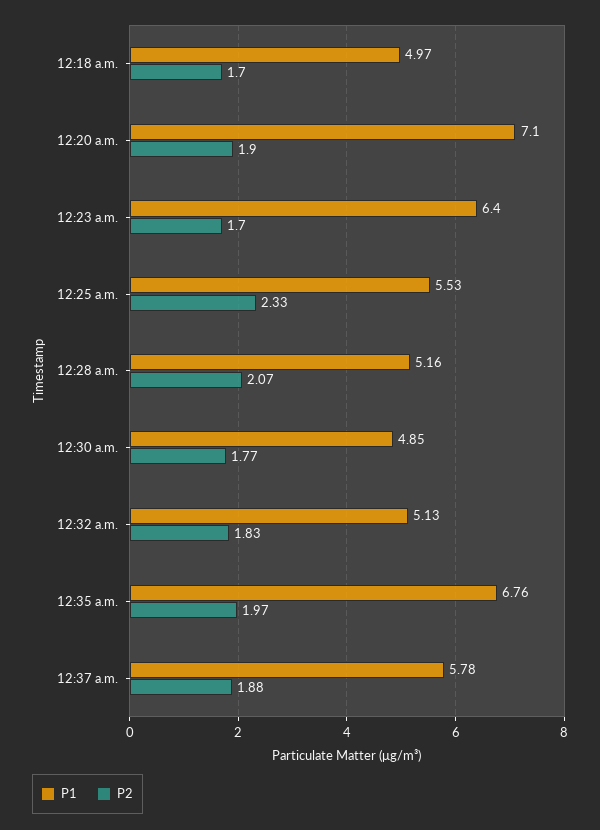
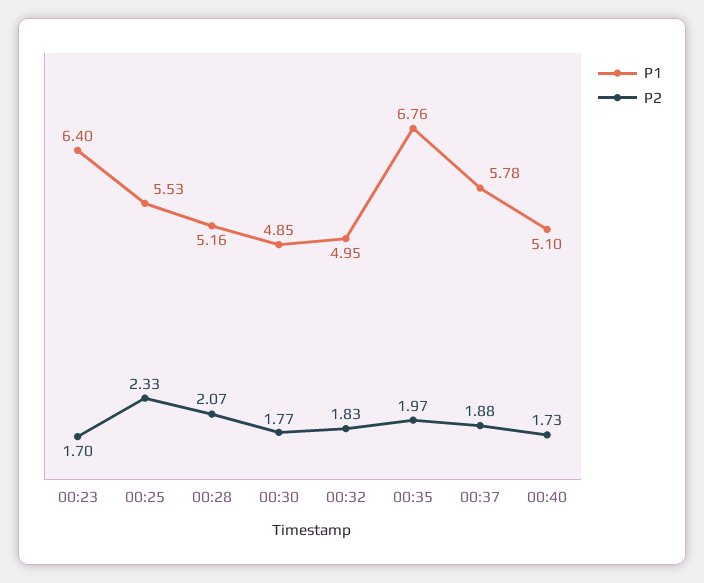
P1, 12:18 a.m.: 4.97 -> none
P2, 12:18 a.m.: 1.7 -> none
P1, 12:20 a.m.: 7.1 -> none
P2, 12:20 a.m.: 1.9 -> none
P1, 12:32 a.m.: 5.13 -> 4.95
P1, 00:40: none -> 5.1
P2, 00:40: none -> 1.73

